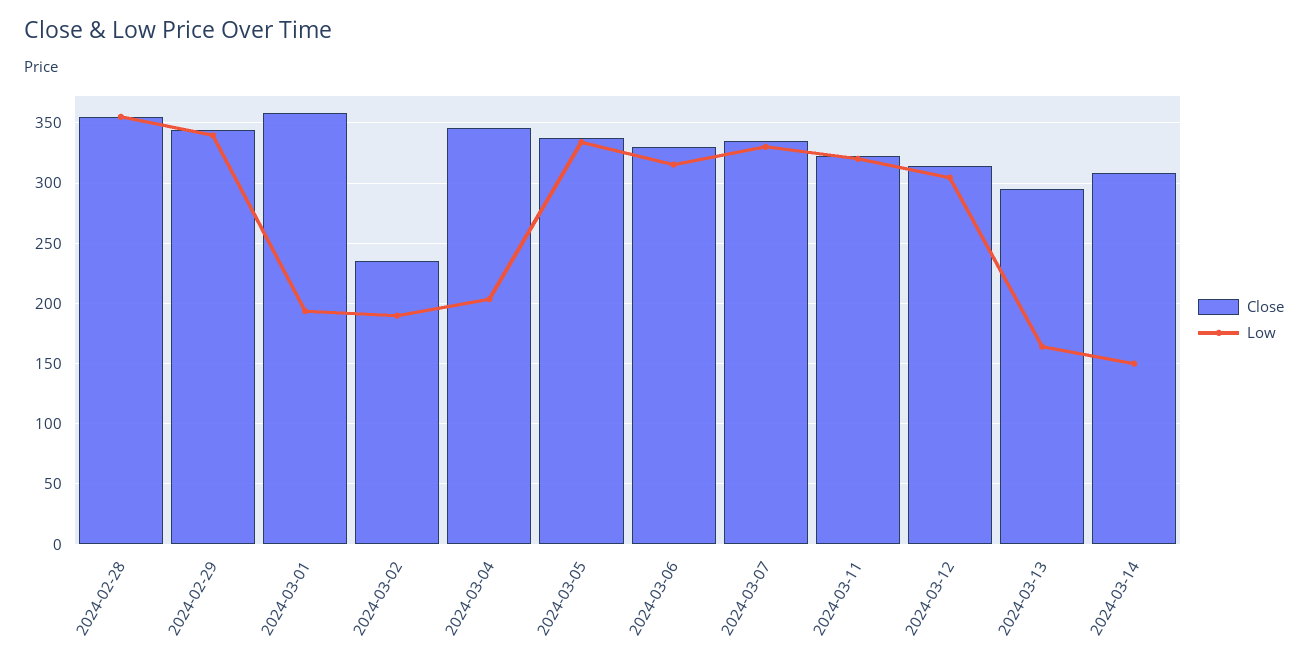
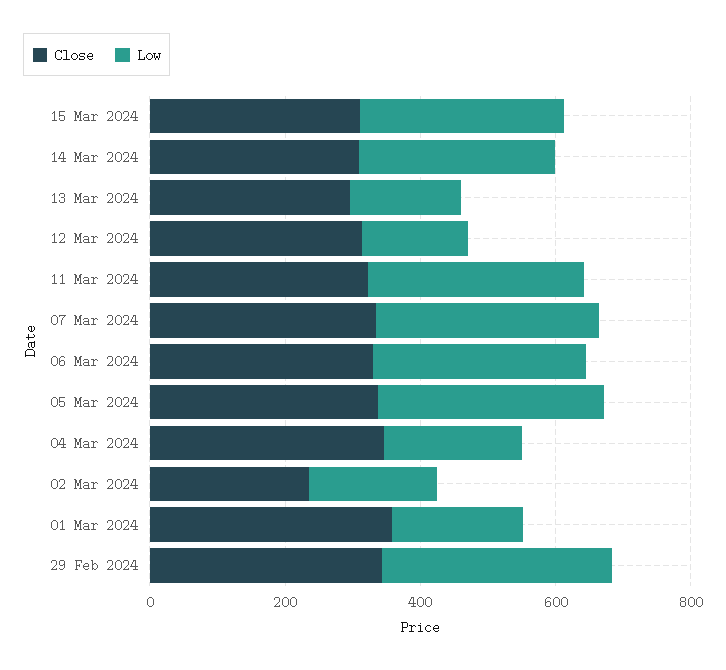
Close, 2024-02-28: 355 -> none
Low, 2024-02-28: 355 -> none
Low, 2024-03-12: 305 -> 150
Low, 2024-03-14: 150 -> 300
Close, 15 Mar 2024: none -> 300
Low, 15 Mar 2024: none -> 300

